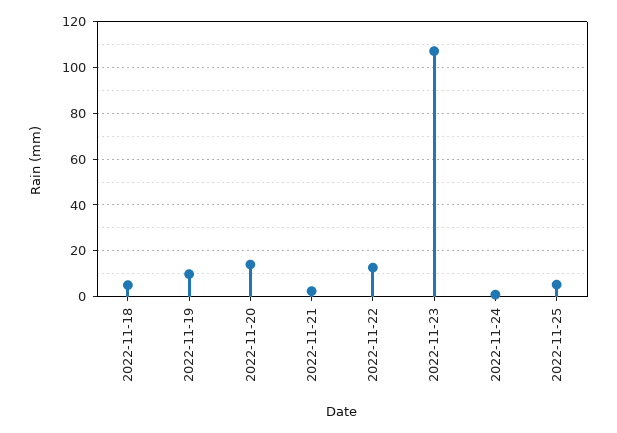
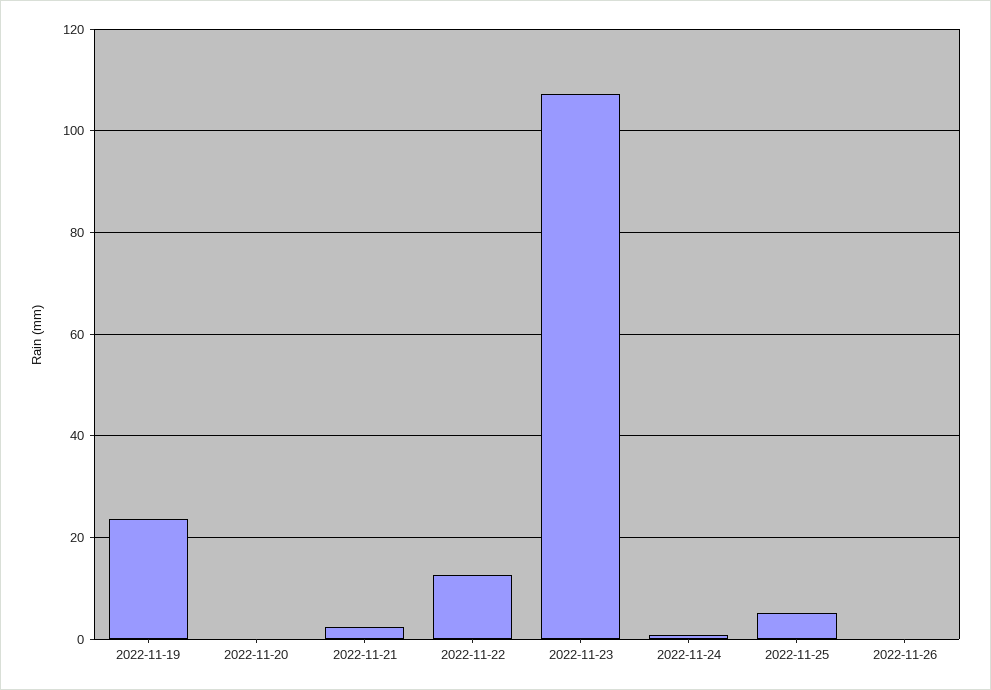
2022-11-18: 5 -> none
2022-11-19: 10 -> 24
2022-11-20: 15 -> 0
2022-11-26: none -> 0

